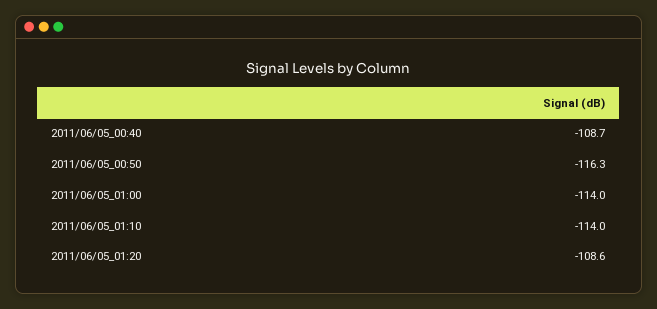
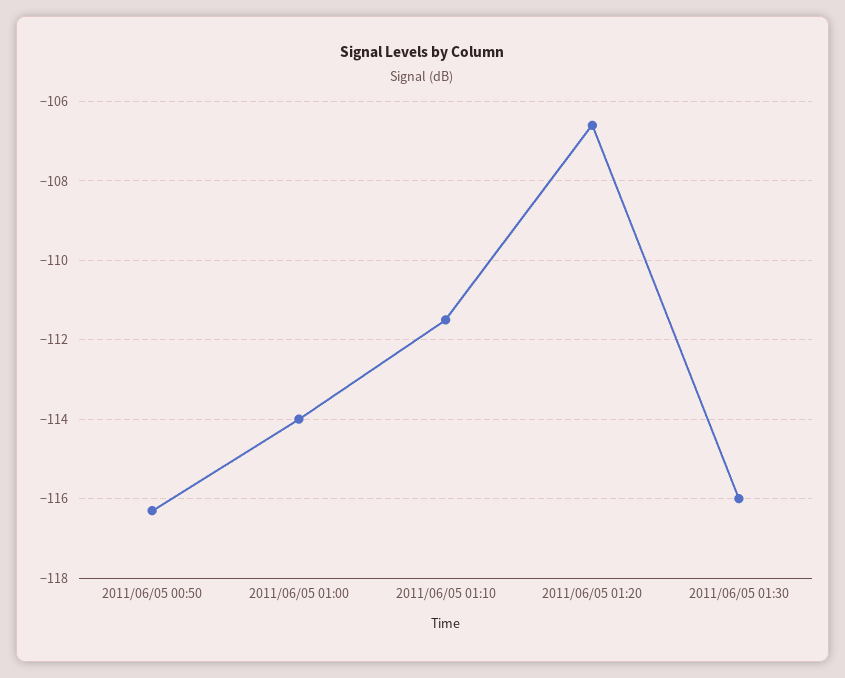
2011/06/05_00:40: -108.7 -> none
2011/06/05_01:10: -114 -> -111.5
2011/06/05_01:20: -108.6 -> -106.5
2011/06/05 01:30: none -> -116

